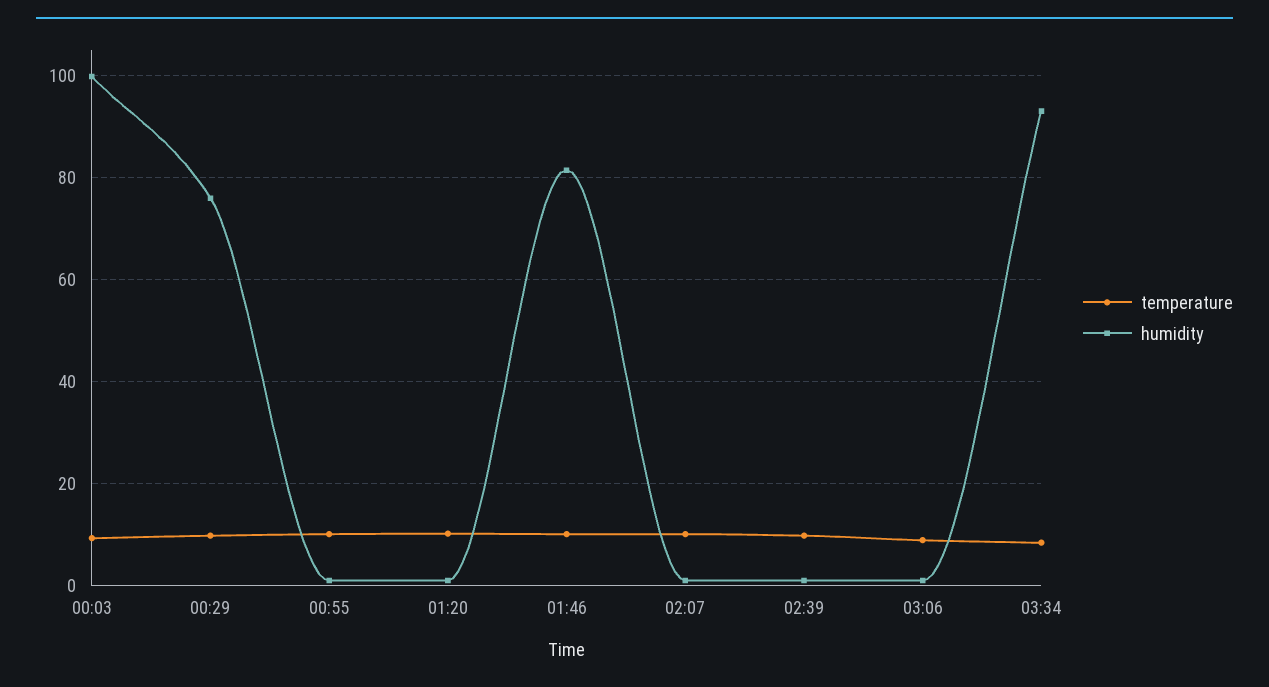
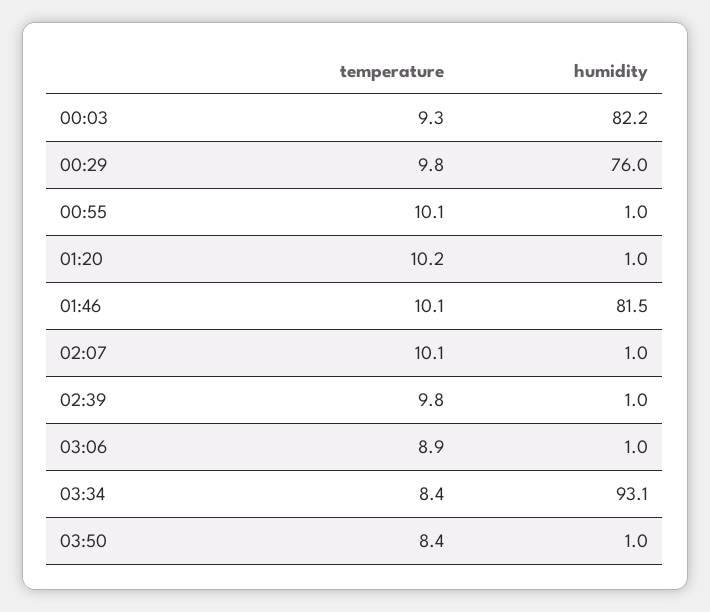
humidity, 00:03: 100 -> 82.2
temperature, 03:50: none -> 8.4
humidity, 03:50: none -> 1

